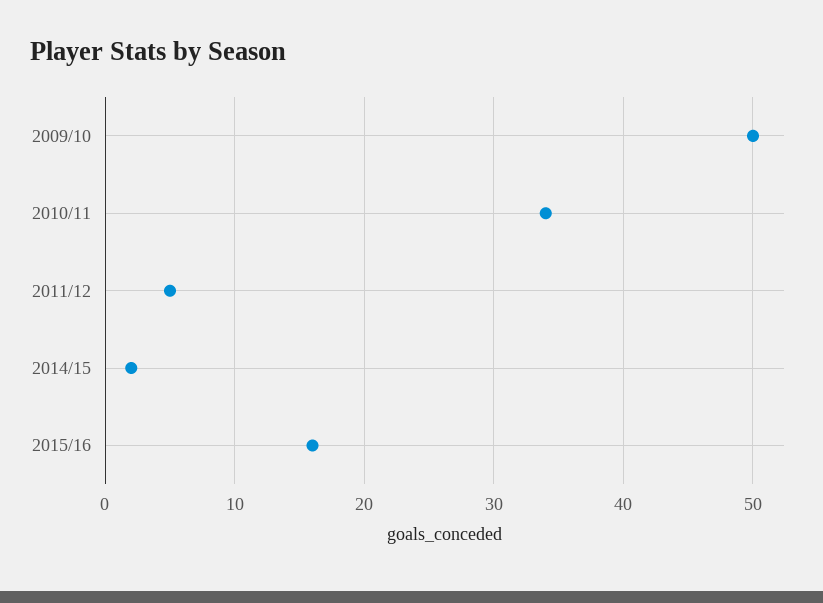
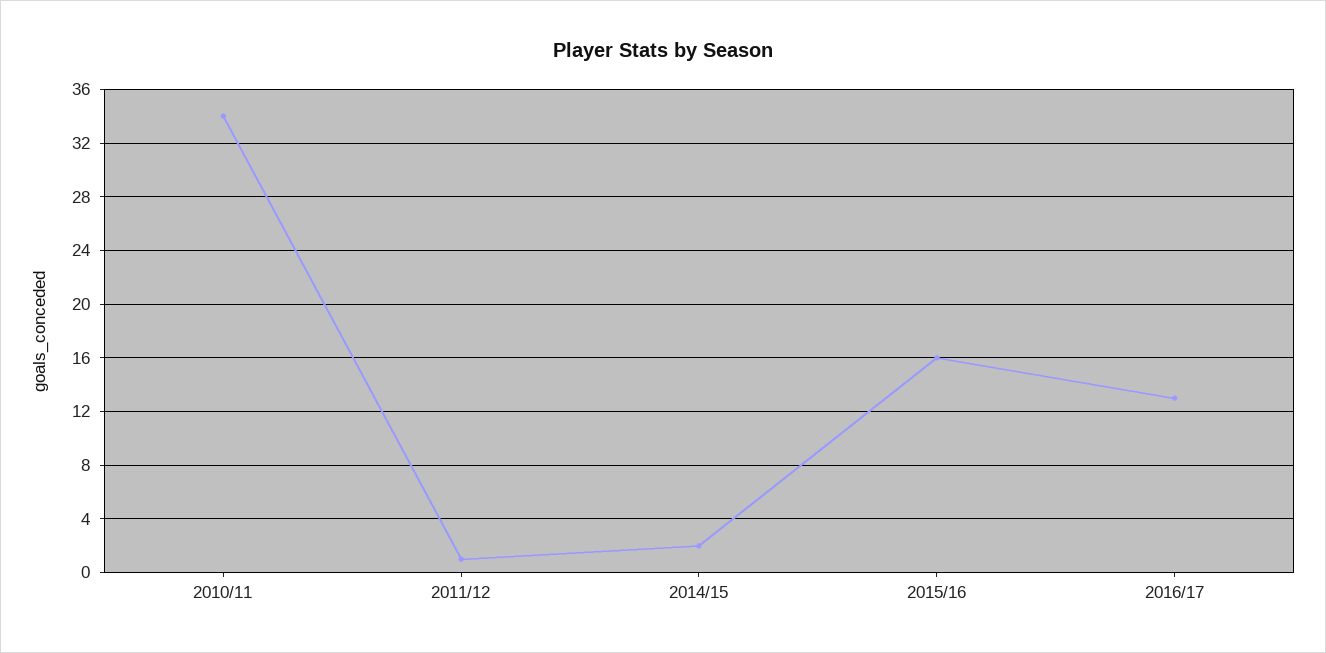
2009/10: 50 -> none
2011/12: 5 -> 1
2016/17: none -> 13

